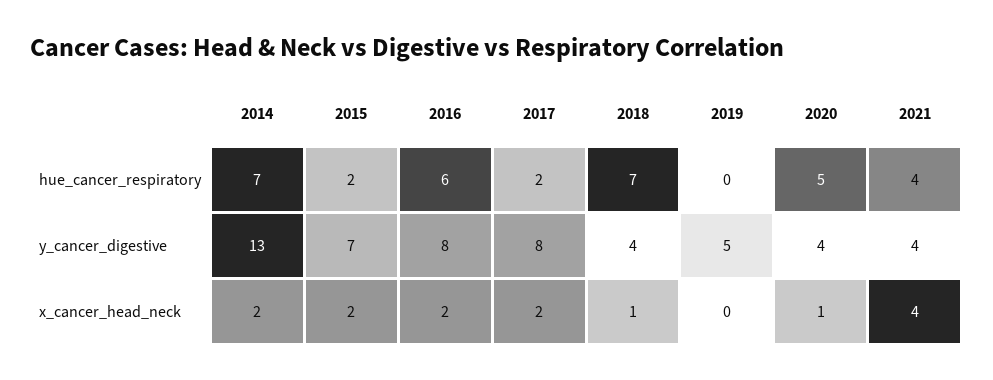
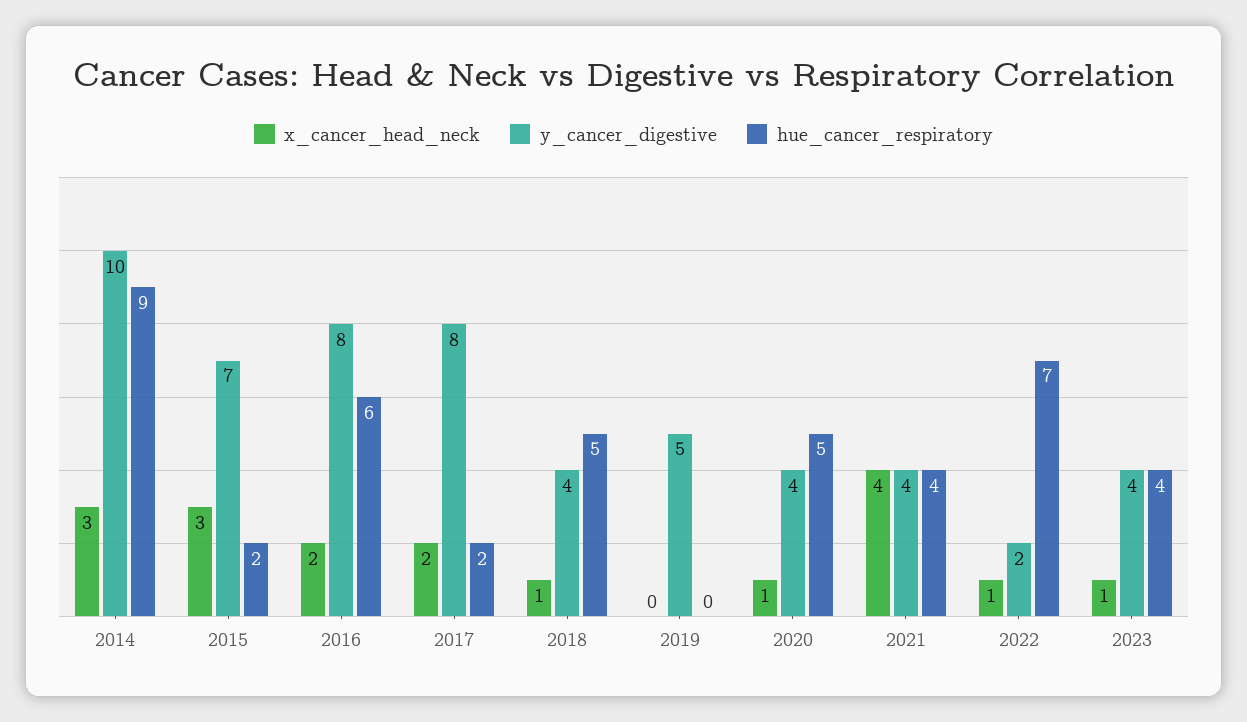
hue_cancer_respiratory, 2014: 7 -> 9
hue_cancer_respiratory, 2018: 7 -> 5
y_cancer_digestive, 2014: 13 -> 10
x_cancer_head_neck, 2014: 2 -> 3
x_cancer_head_neck, 2015: 2 -> 3
x_cancer_head_neck, 2022: none -> 1
y_cancer_digestive, 2022: none -> 2
hue_cancer_respiratory, 2022: none -> 7
x_cancer_head_neck, 2023: none -> 1
y_cancer_digestive, 2023: none -> 4
hue_cancer_respiratory, 2023: none -> 4

